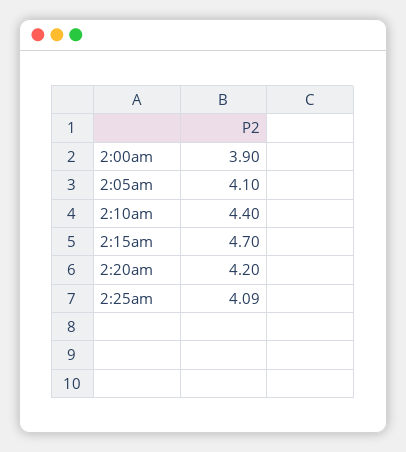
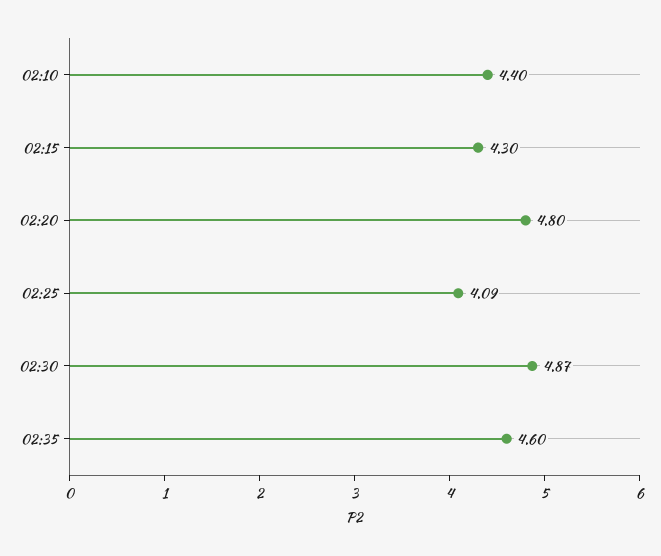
2:00am: 3.9 -> none
2:05am: 4.1 -> none
2:15am: 4.7 -> 4.3
2:20am: 4.2 -> 4.8
02:30: none -> 4.87
02:35: none -> 4.6

